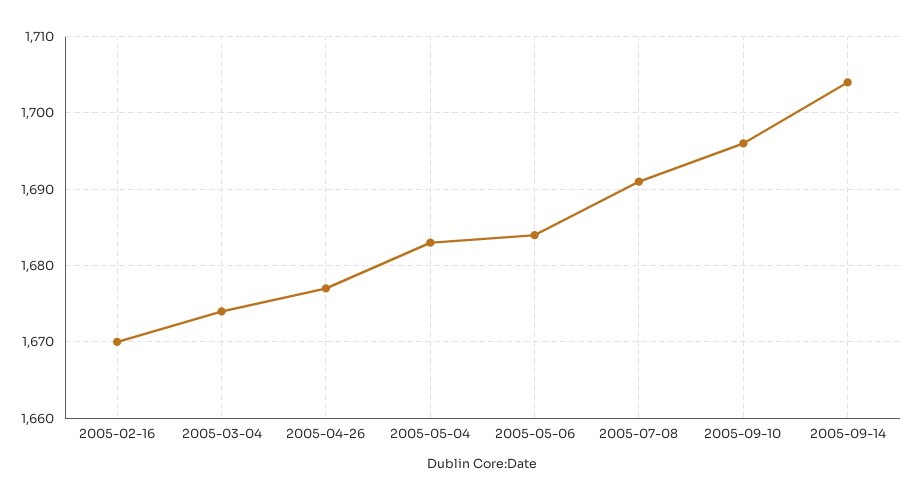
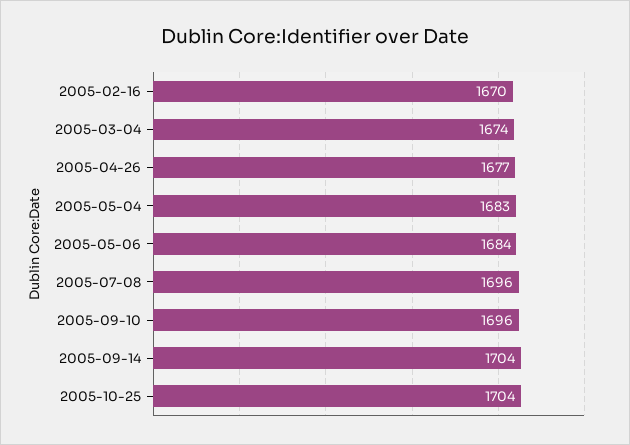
2005-07-08: 1691 -> 1696
2005-10-25: none -> 1704

